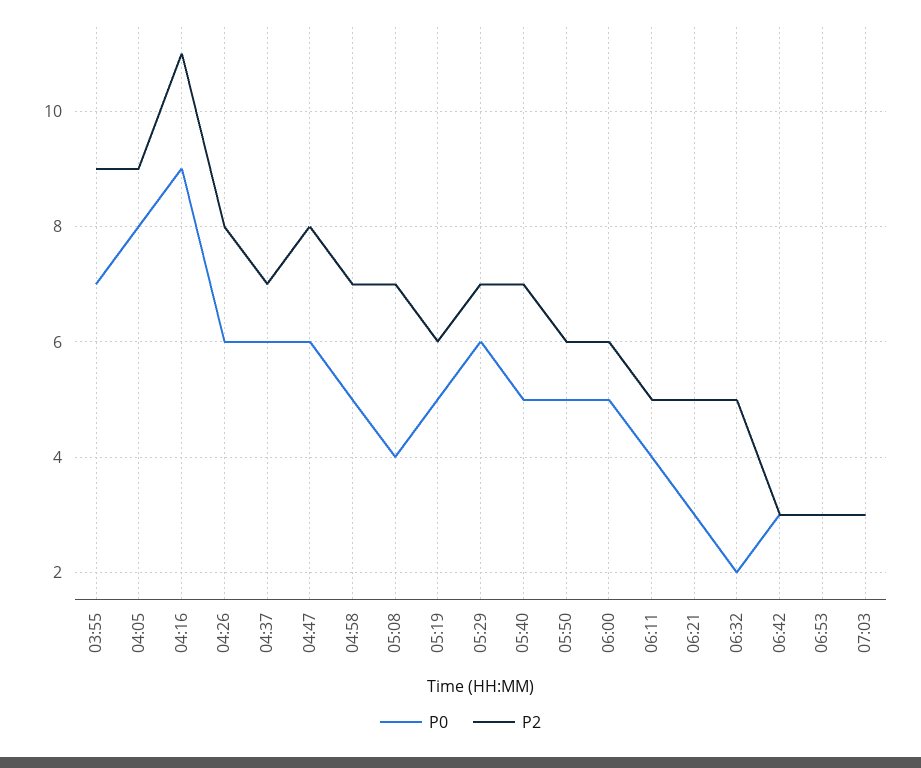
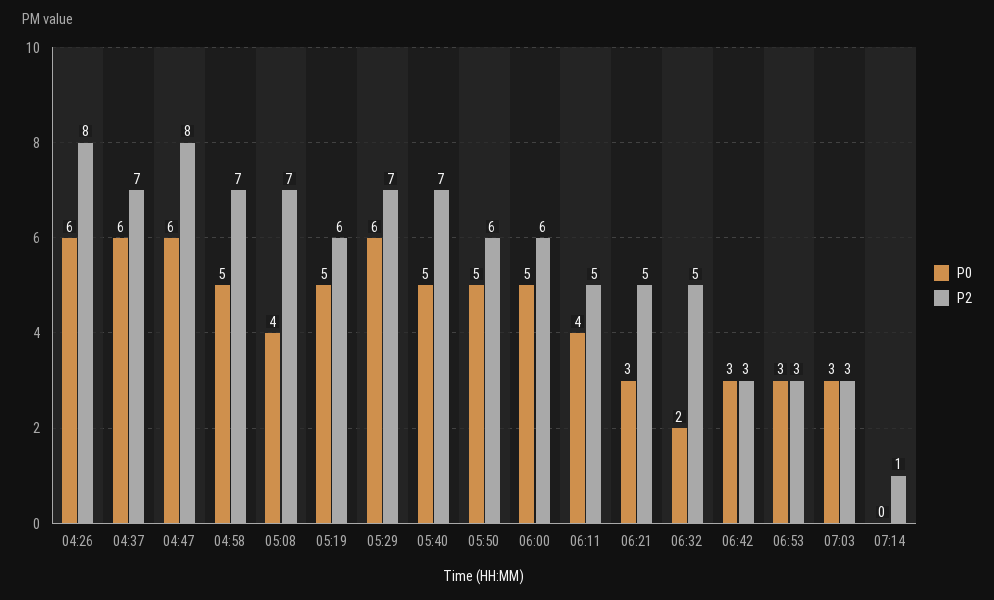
P0, 03:55: 7 -> none
P2, 03:55: 9 -> none
P0, 04:05: 8 -> none
P2, 04:05: 9 -> none
P0, 04:16: 9 -> none
P2, 04:16: 11 -> none
P0, 07:14: none -> 0
P2, 07:14: none -> 1

